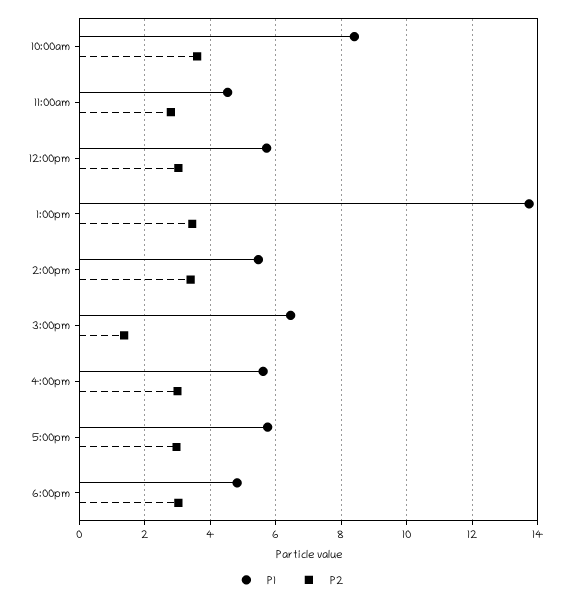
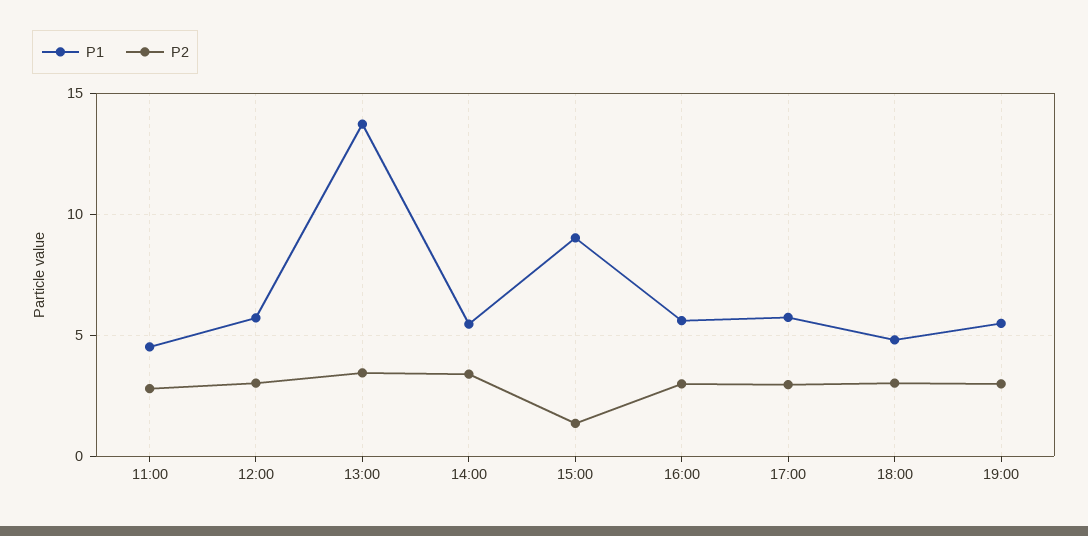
P1, 10:00am: 8.4 -> none
P2, 10:00am: 3.6 -> none
P1, 3:00pm: 6.4 -> 9
P1, 19:00: none -> 5.5
P2, 19:00: none -> 3

